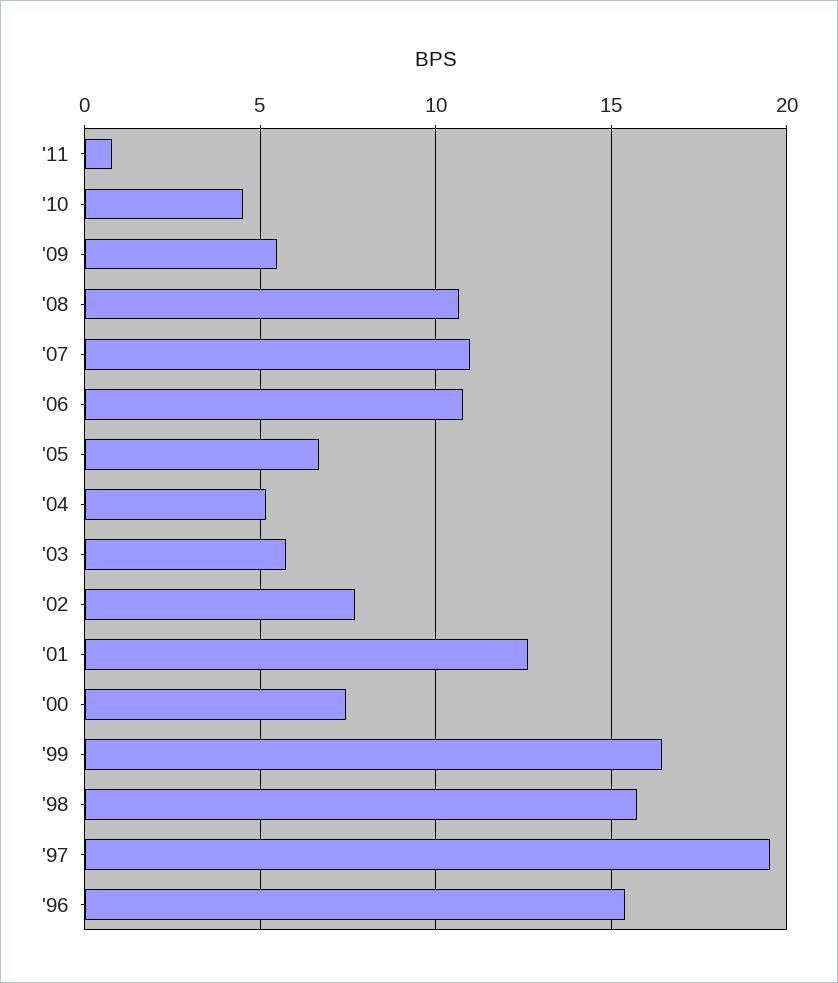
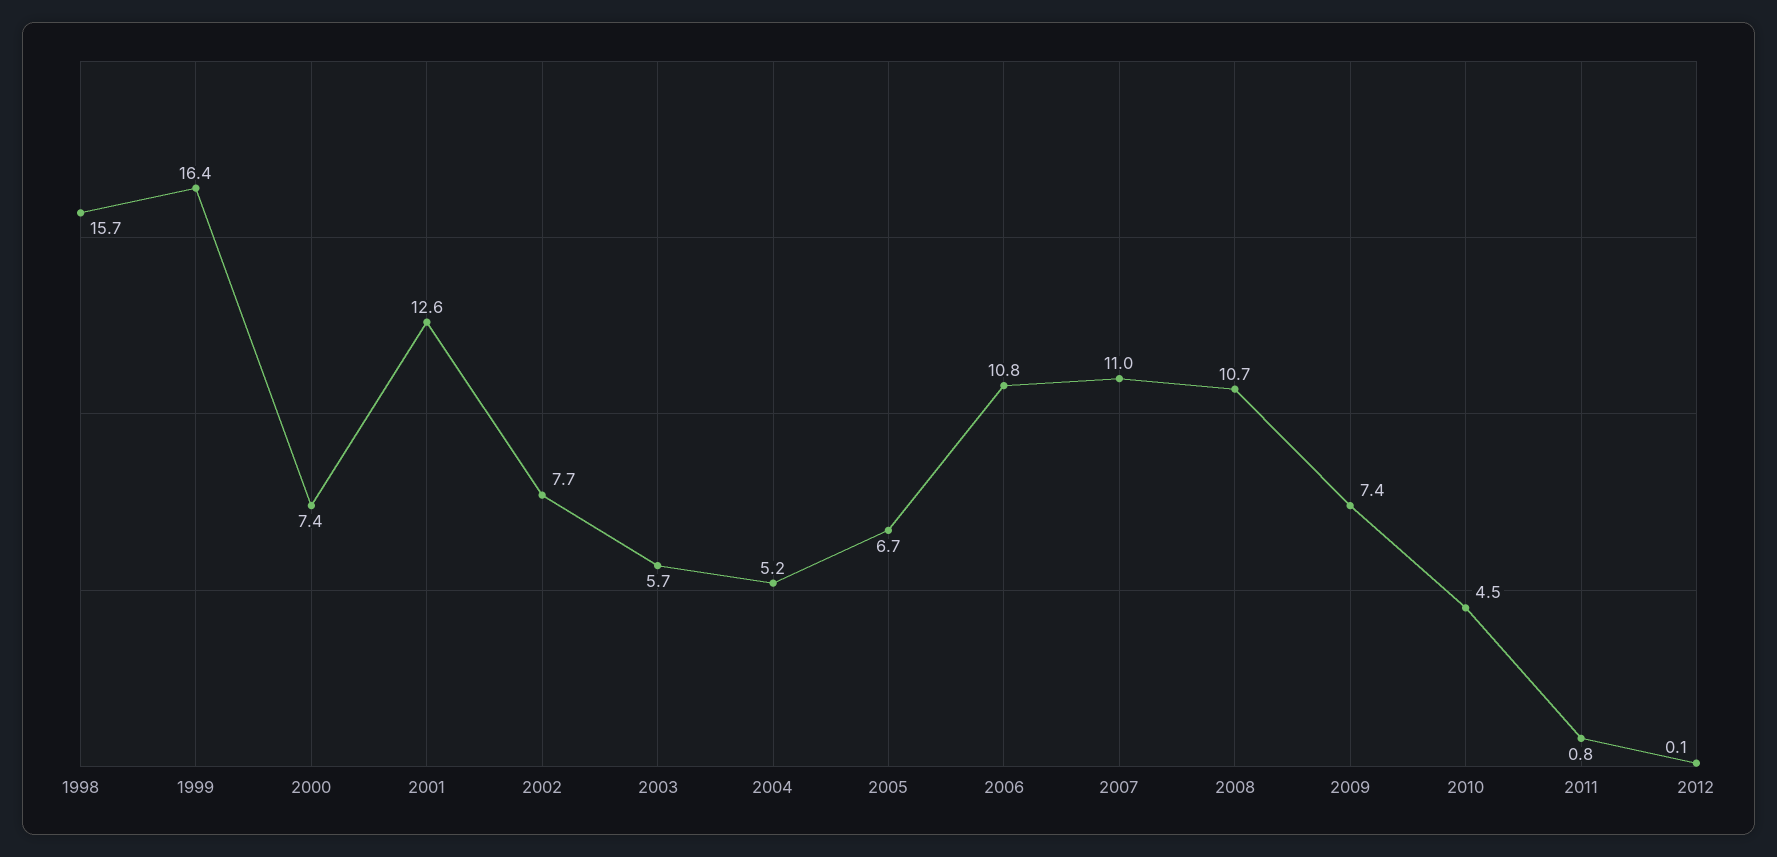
'09: 5.5 -> 7.4
'97: 19.5 -> none
'96: 15.5 -> none
2012: none -> 0.1

